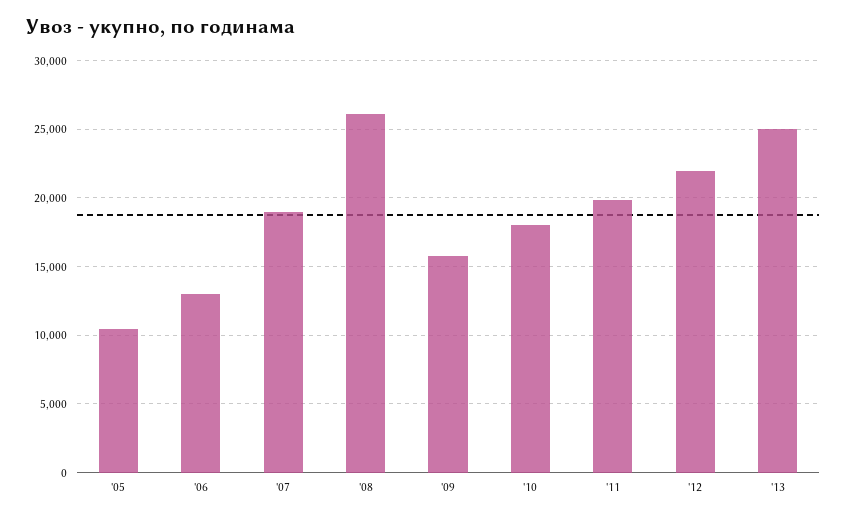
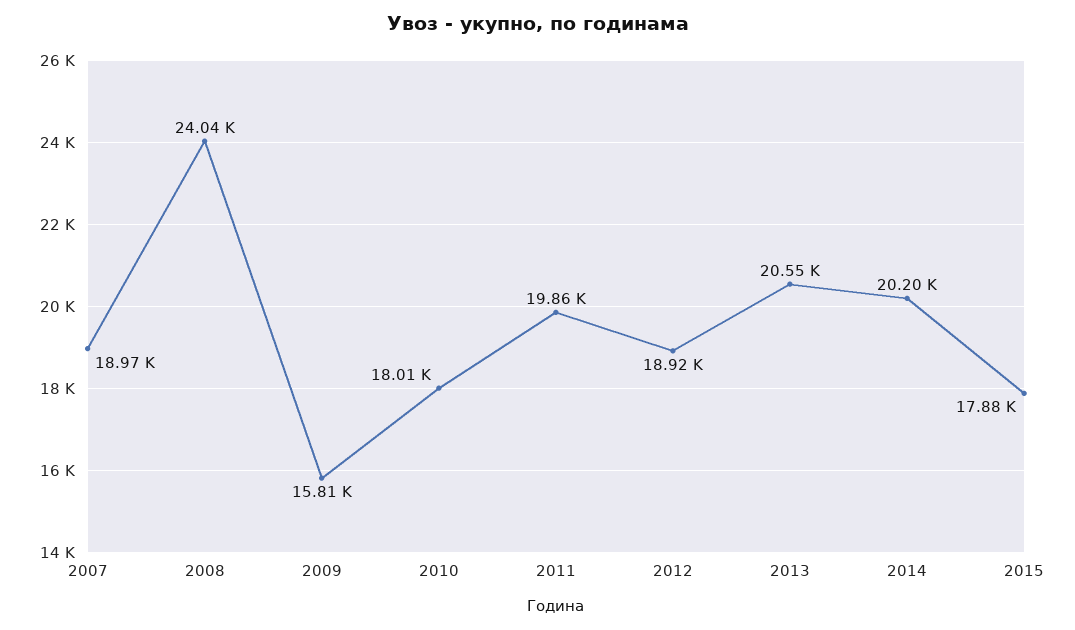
'05: 10500 -> none
'06: 13000 -> none
'08: 26000 -> 24040
'12: 22000 -> 18920
'13: 25000 -> 20550
2014: none -> 20200
2015: none -> 17880

